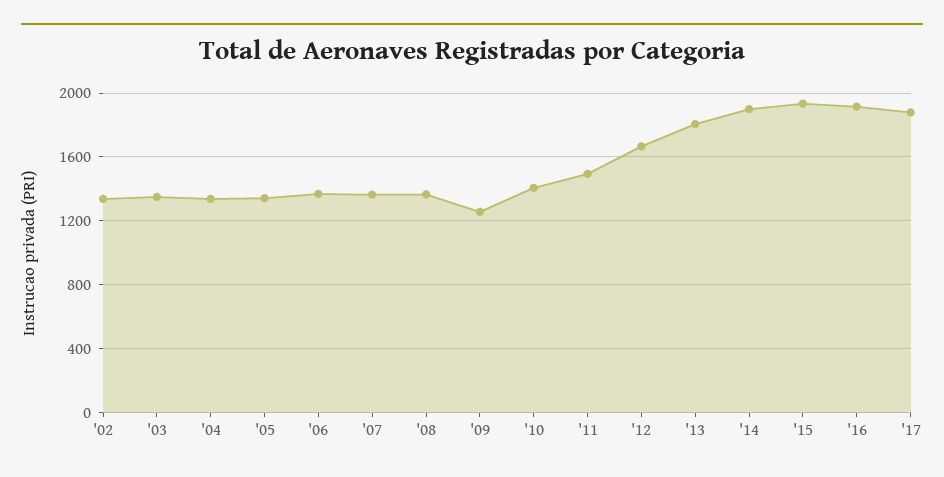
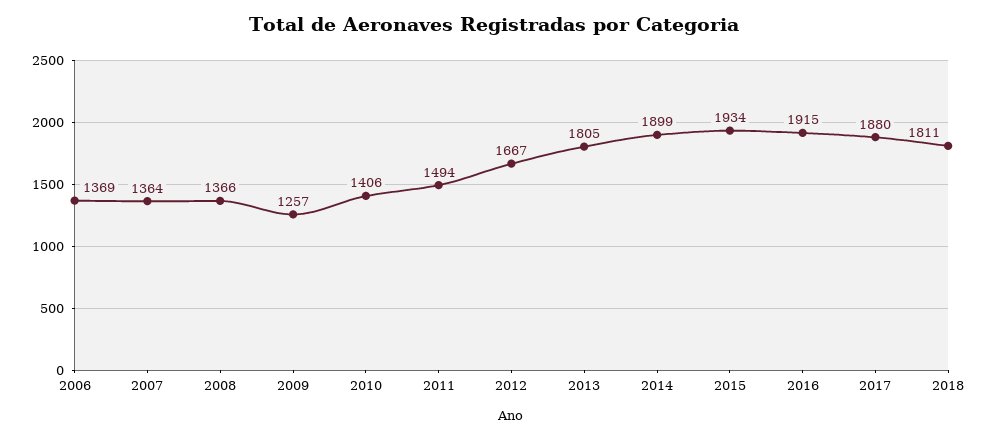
'02: 1350 -> none
'03: 1350 -> none
'04: 1350 -> none
'05: 1350 -> none
2018: none -> 1811

